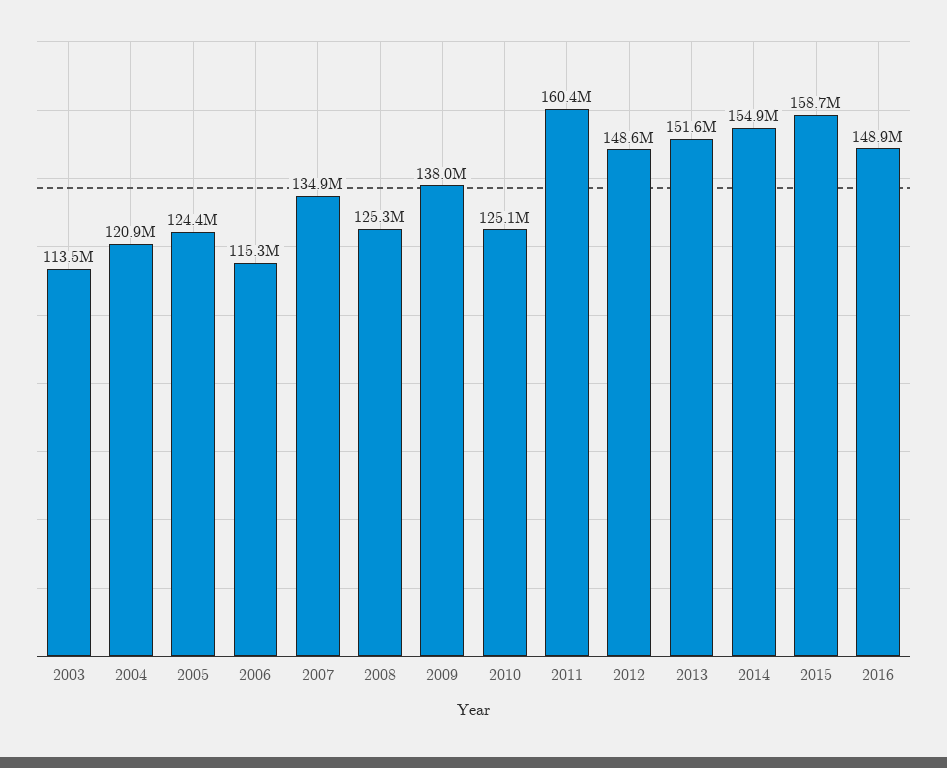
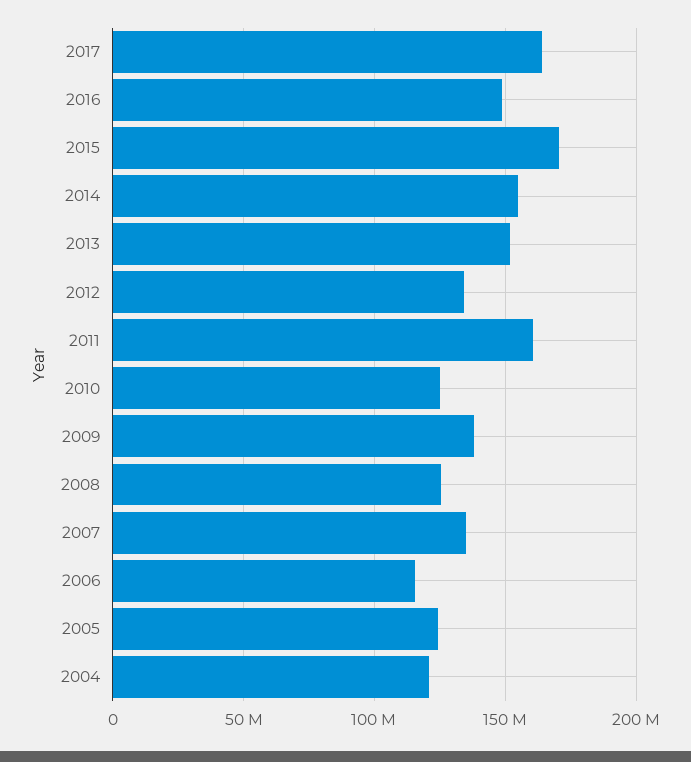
2003: 113500000 -> none
2012: 148600000 -> 135000000
2015: 158700000 -> 170000000
2017: none -> 165000000

